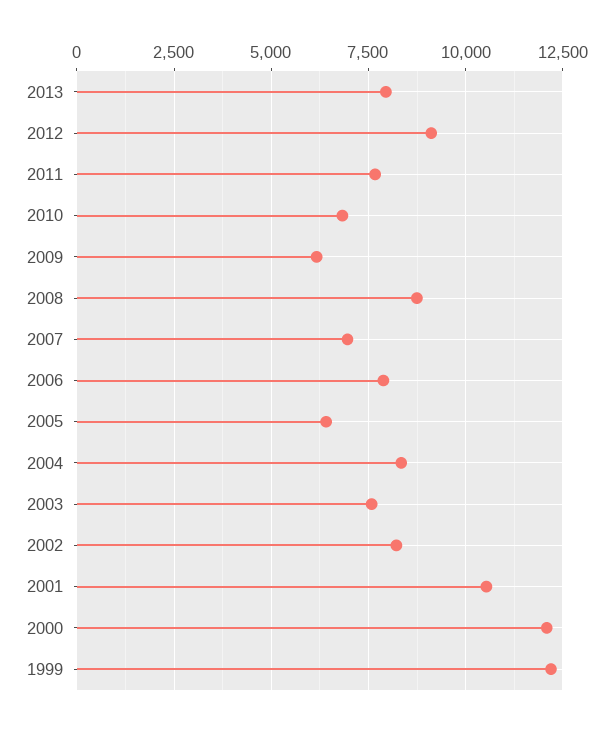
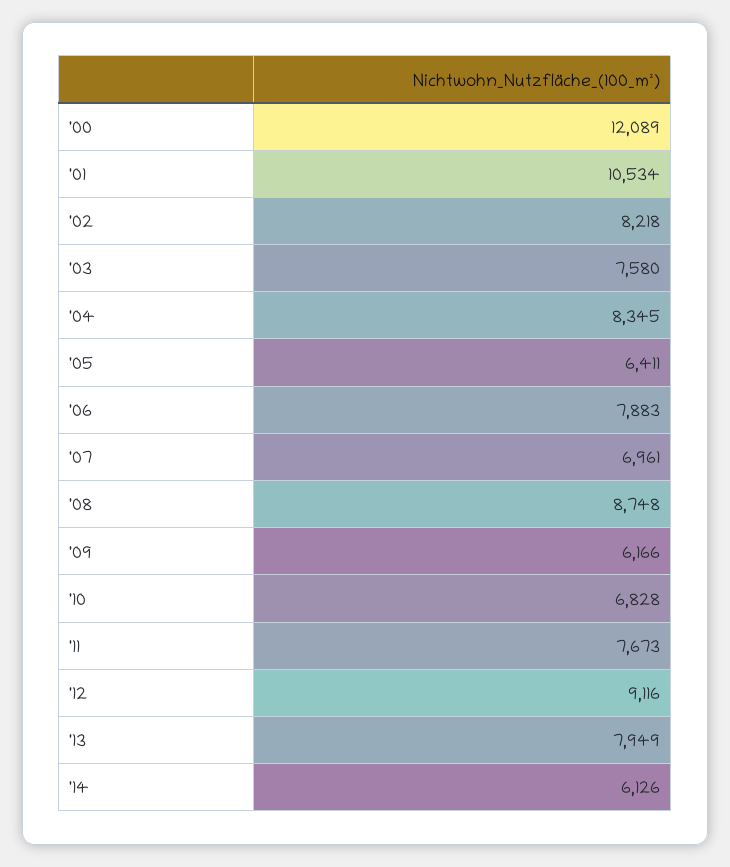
1999: 12250 -> none
'14: none -> 6126

